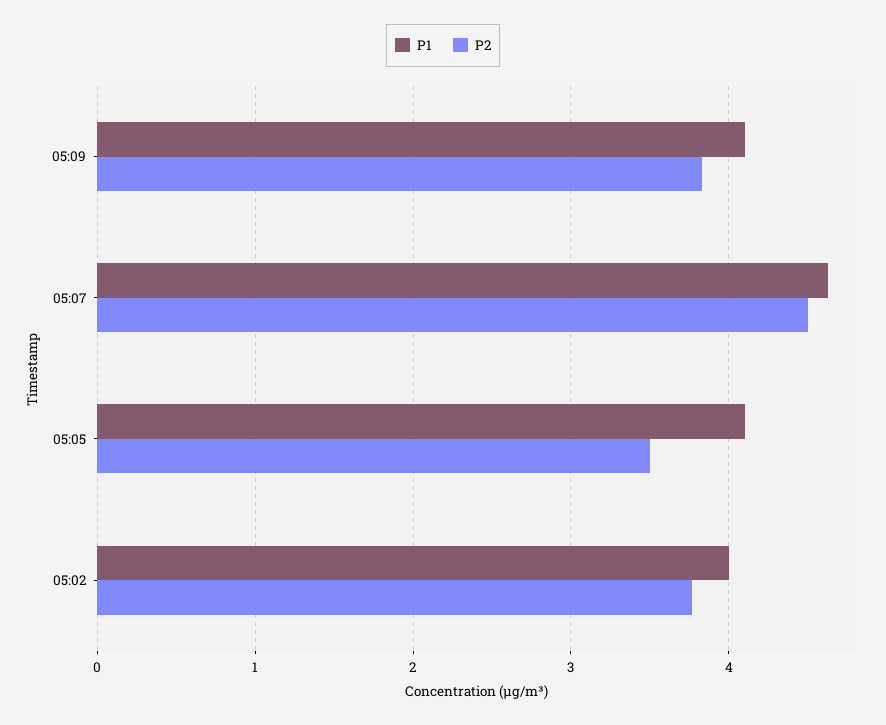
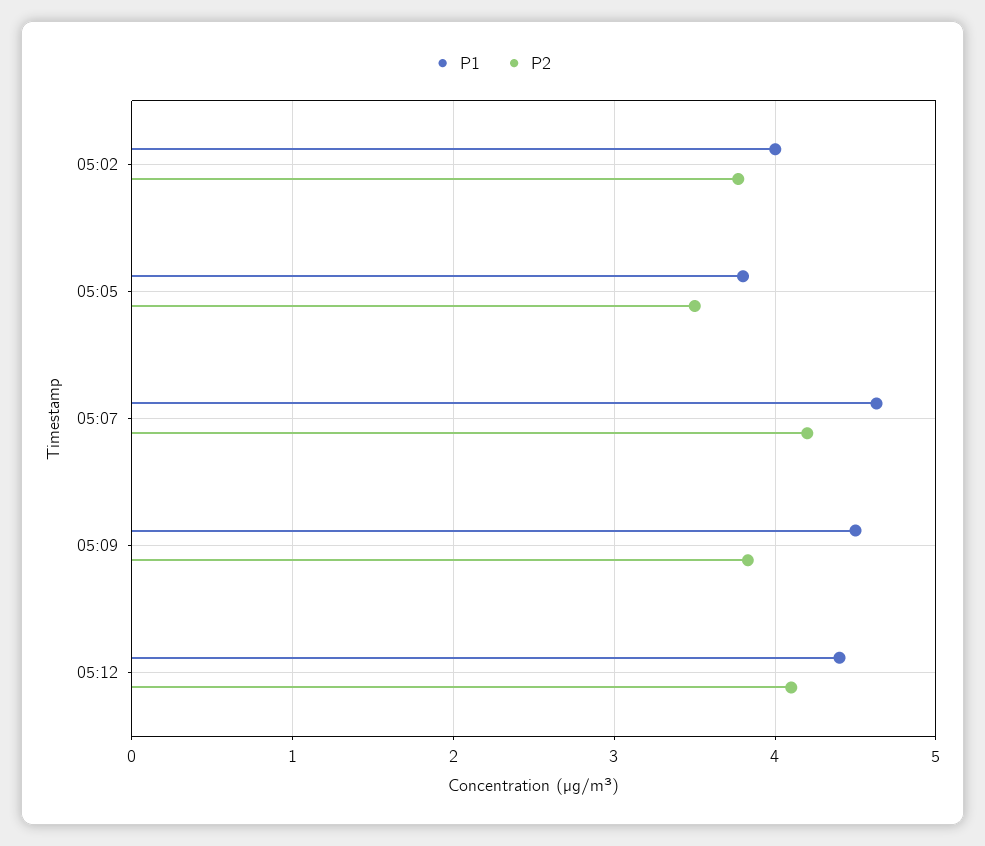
P1, 05:09: 4.1 -> 4.5
P2, 05:07: 4.5 -> 4.2
P1, 05:05: 4.1 -> 3.8
P1, 05:12: none -> 4.4
P2, 05:12: none -> 4.1

